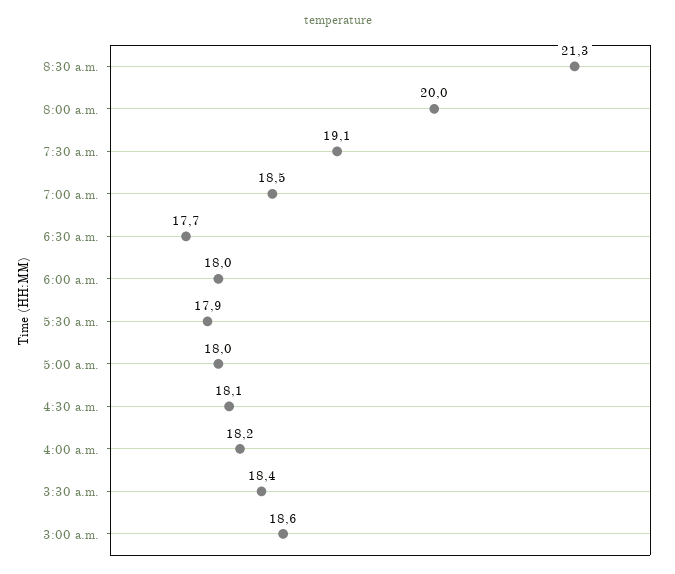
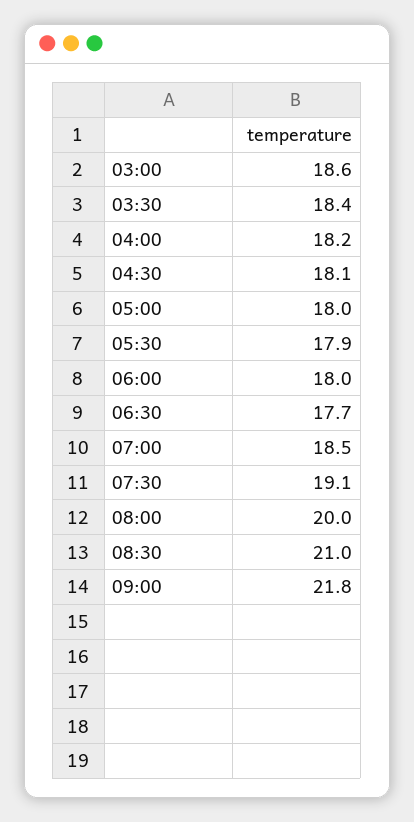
8:30 a.m.: 21.3 -> 21
09:00: none -> 21.8

